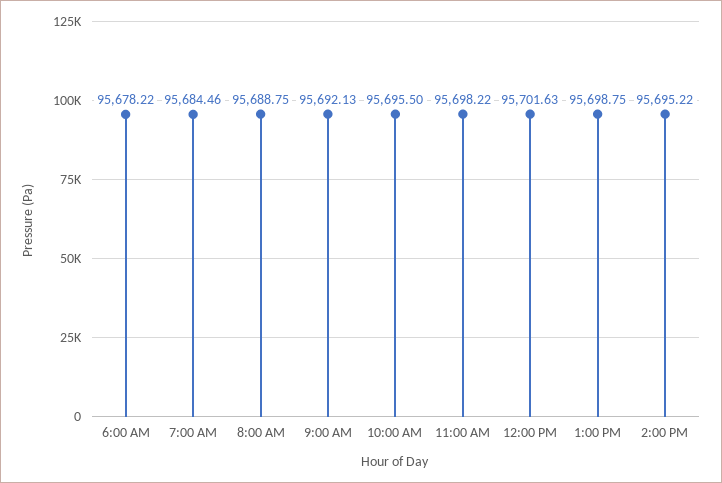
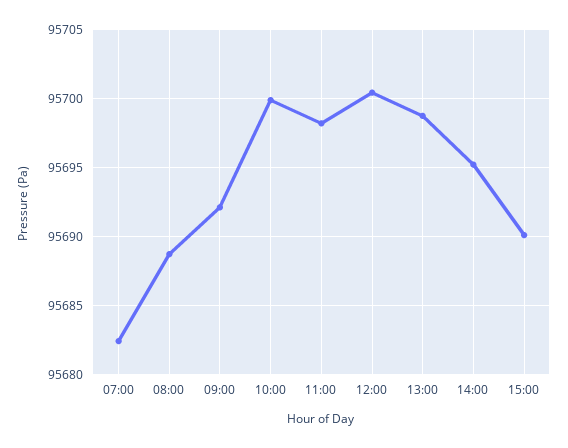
6:00 AM: 95678.22 -> none
7:00 AM: 95684.46 -> 95682.5
10:00 AM: 95695.5 -> 95700
12:00 PM: 95701.63 -> 95700.5
15:00: none -> 95690

